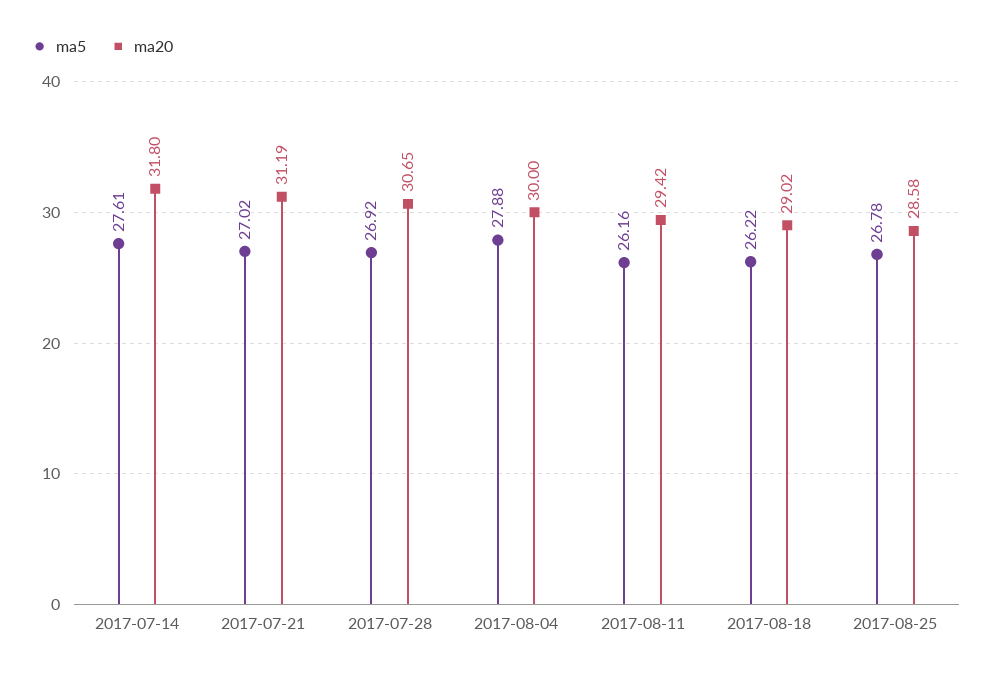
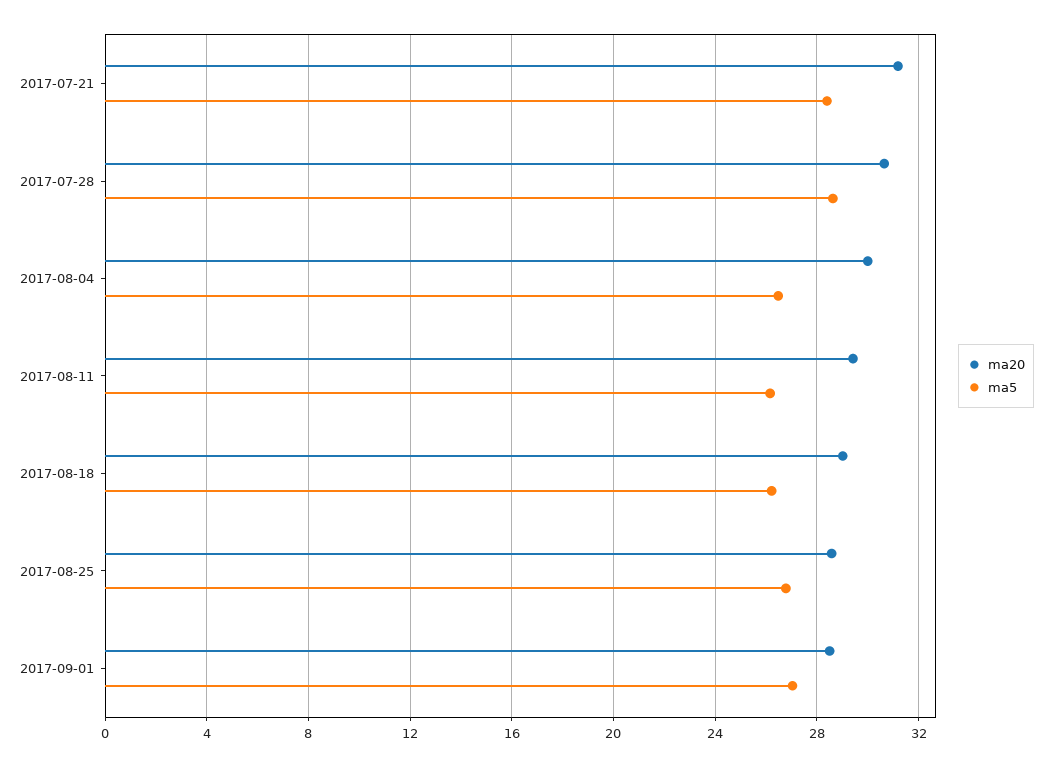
ma5, 2017-07-14: 27.61 -> none
ma20, 2017-07-14: 31.8 -> none
ma5, 2017-07-21: 27.02 -> 28.5
ma5, 2017-07-28: 26.92 -> 28.5
ma5, 2017-08-04: 27.88 -> 26.5
ma20, 2017-09-01: none -> 28.5
ma5, 2017-09-01: none -> 27

